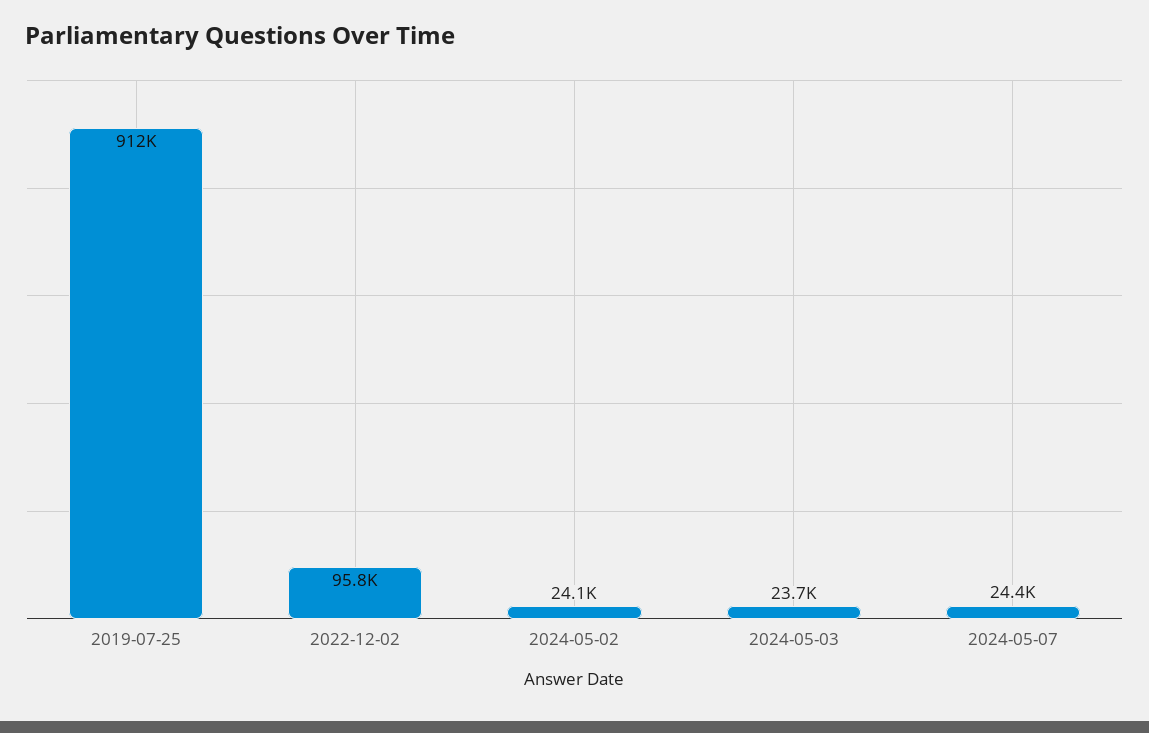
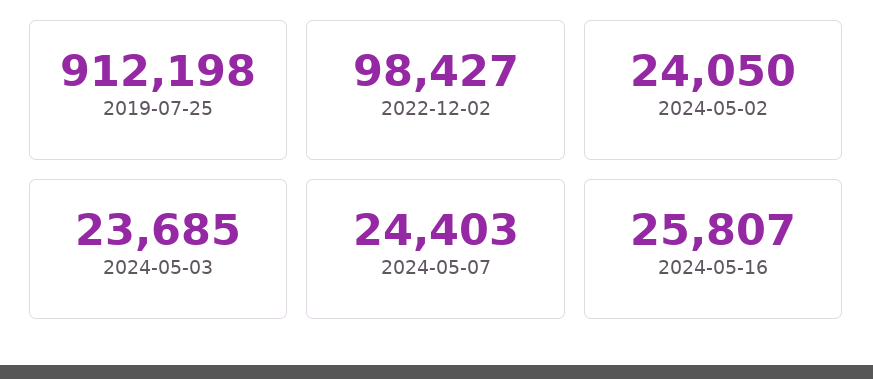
2022-12-02: 95800 -> 98427
2024-05-16: none -> 25807

